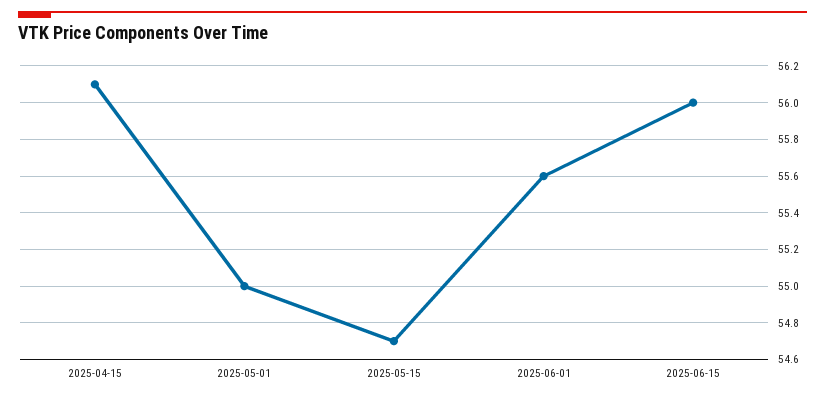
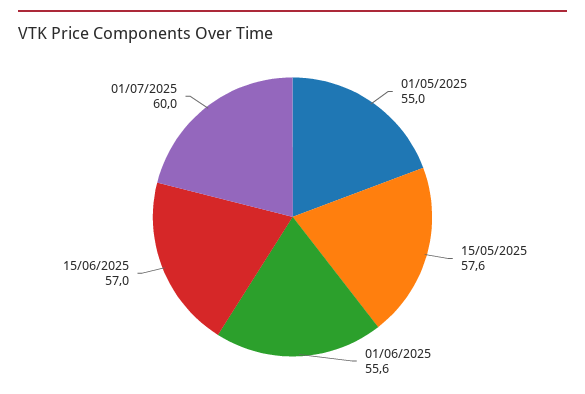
2025-04-15: 56.1 -> none
2025-05-15: 54.7 -> 57.6
2025-06-15: 56 -> 57
01/07/2025: none -> 60

